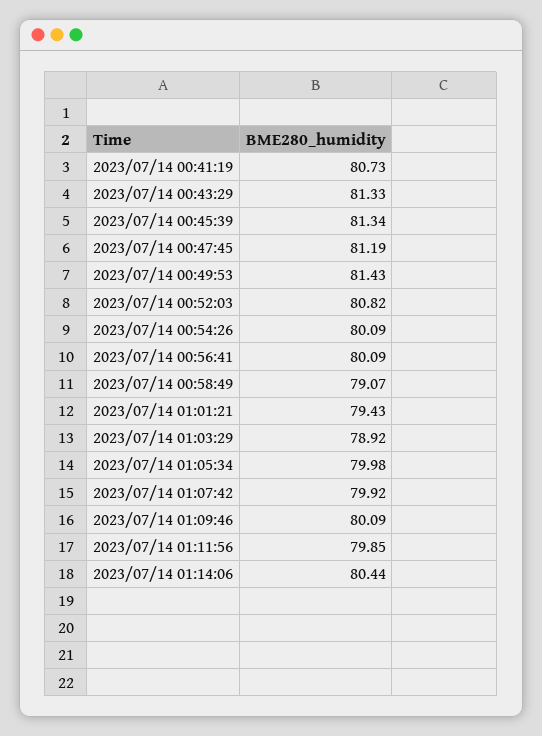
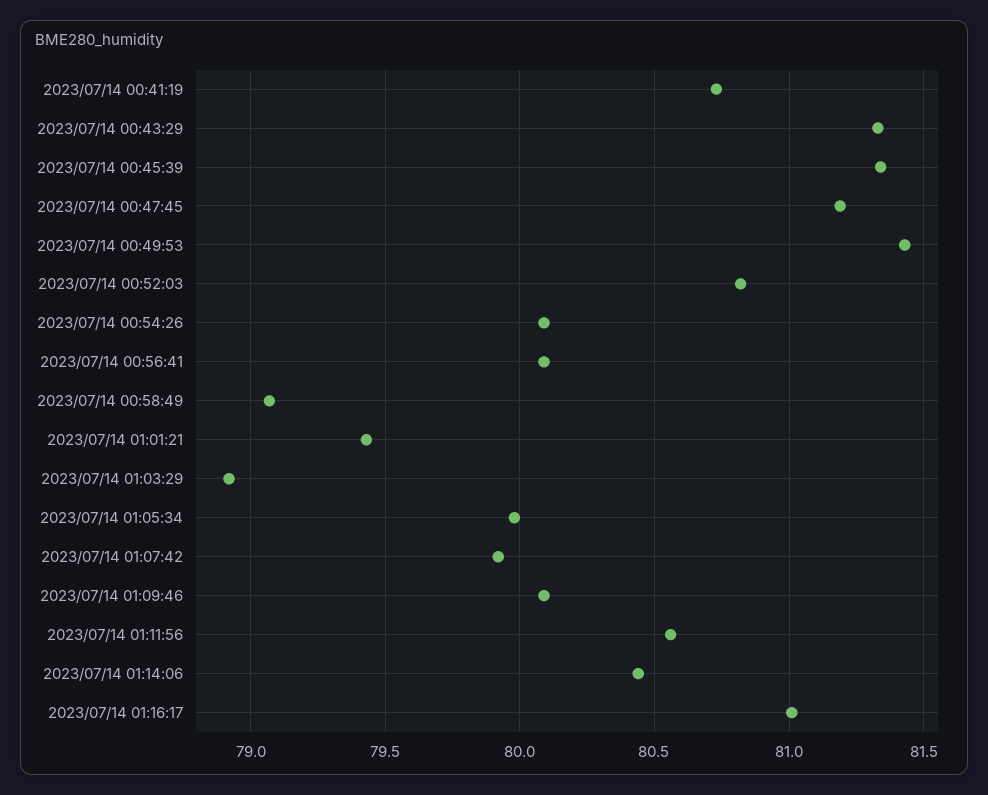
2023/07/14 01:11:56: 79.85 -> 80.55
2023/07/14 01:16:17: none -> 81

